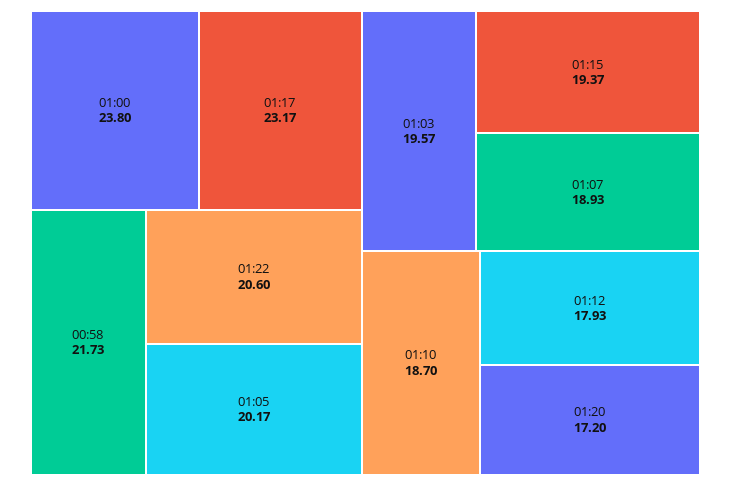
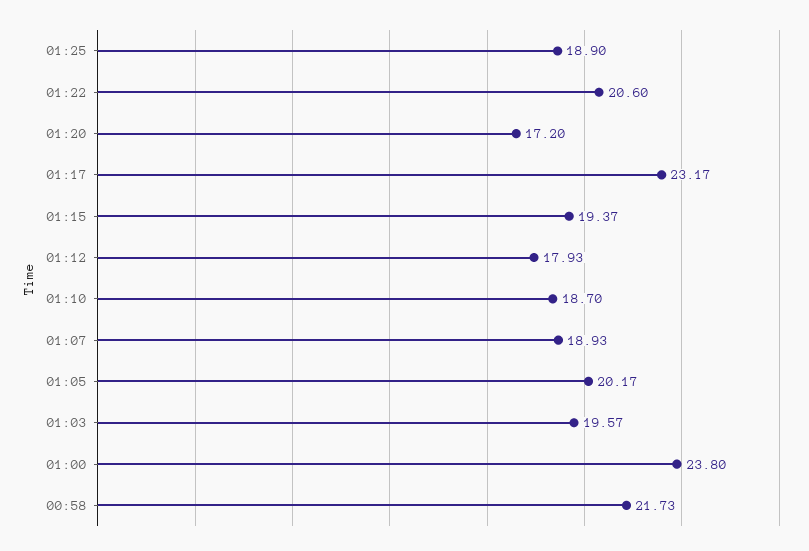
01:25: none -> 18.9

